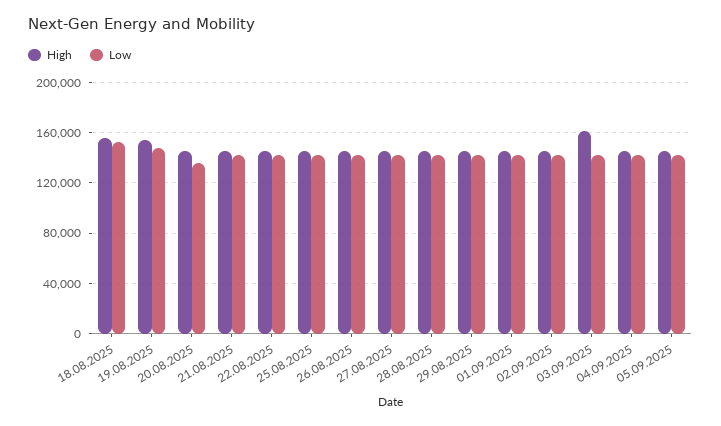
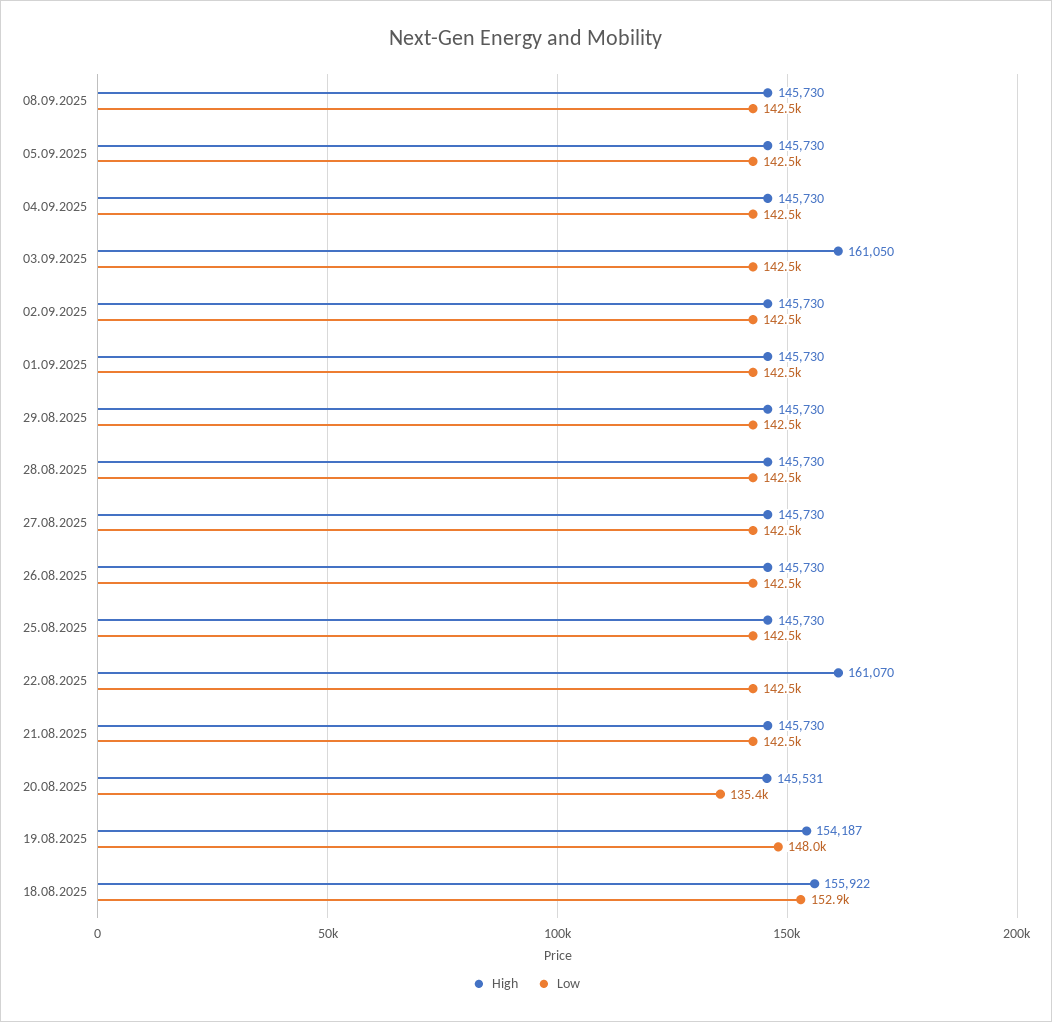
High, 22.08.2025: 145000 -> 161070
High, 08.09.2025: none -> 145730
Low, 08.09.2025: none -> 142500

